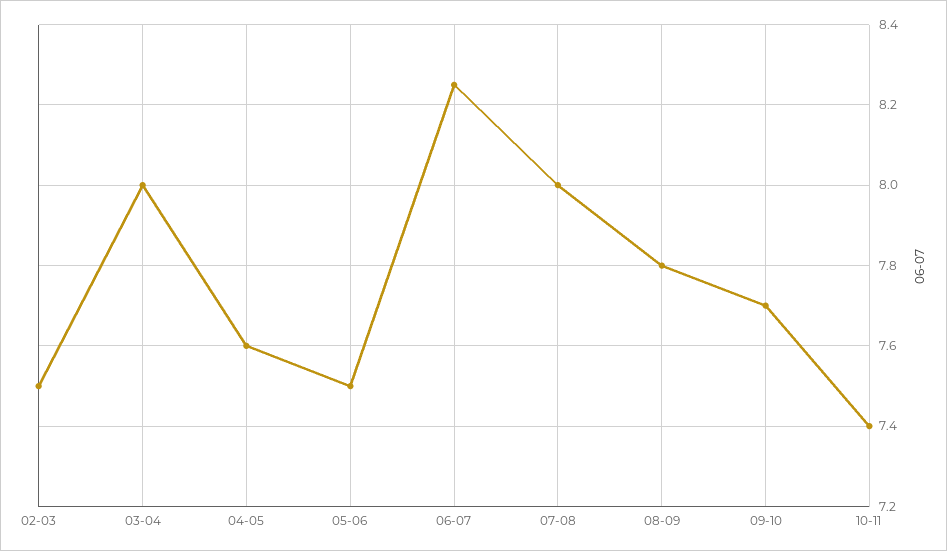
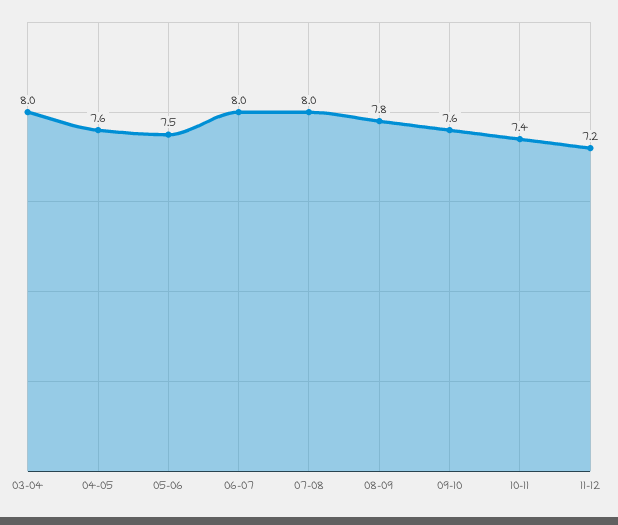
02-03: 7.5 -> none
06-07: 8.25 -> 8
09-10: 7.7 -> 7.6
11-12: none -> 7.2

